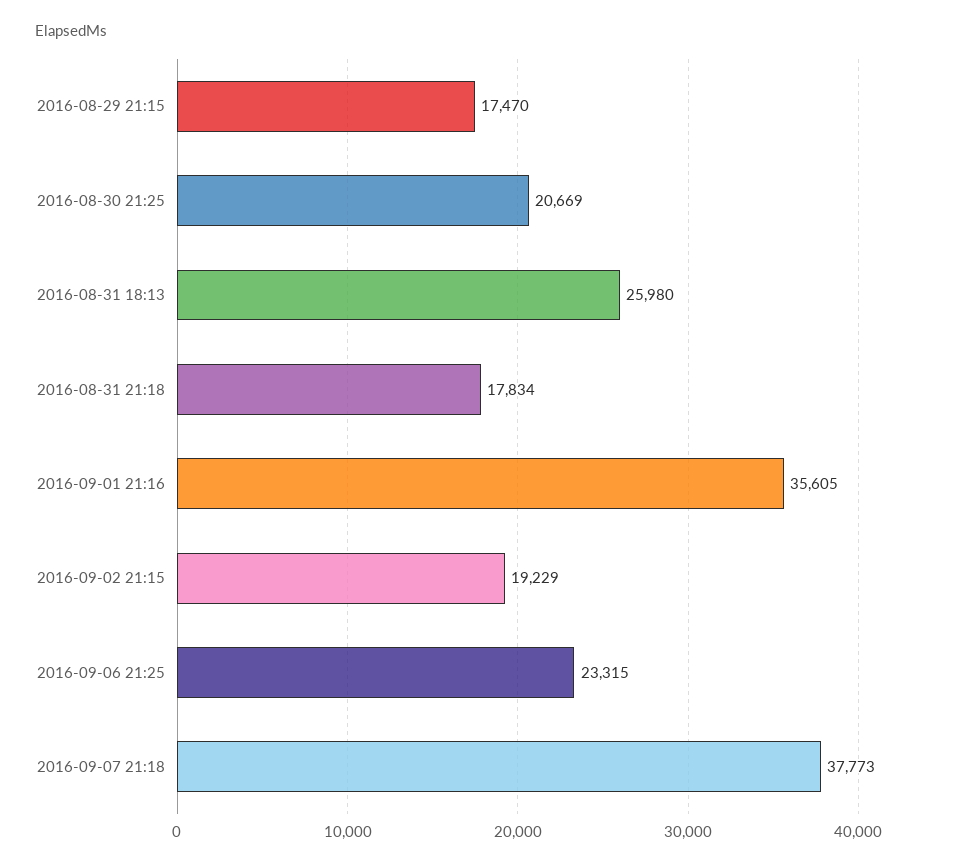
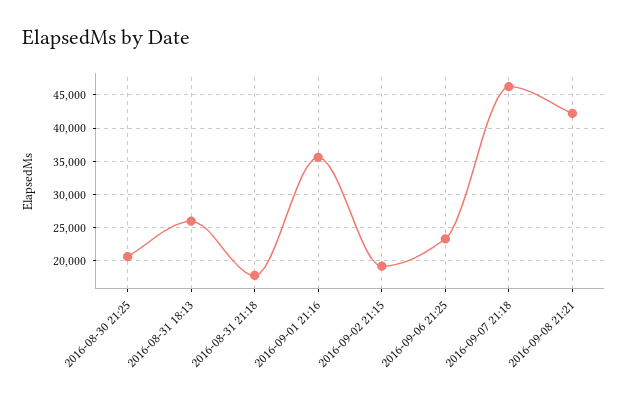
2016-08-29 21:15: 17470 -> none
2016-09-07 21:18: 37773 -> 46000
2016-09-08 21:21: none -> 42000

